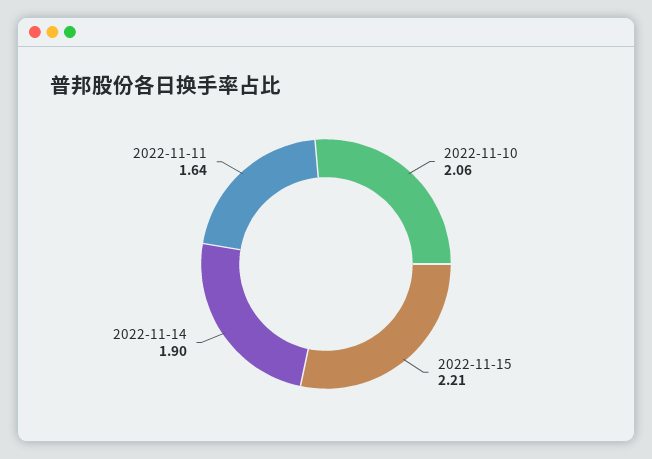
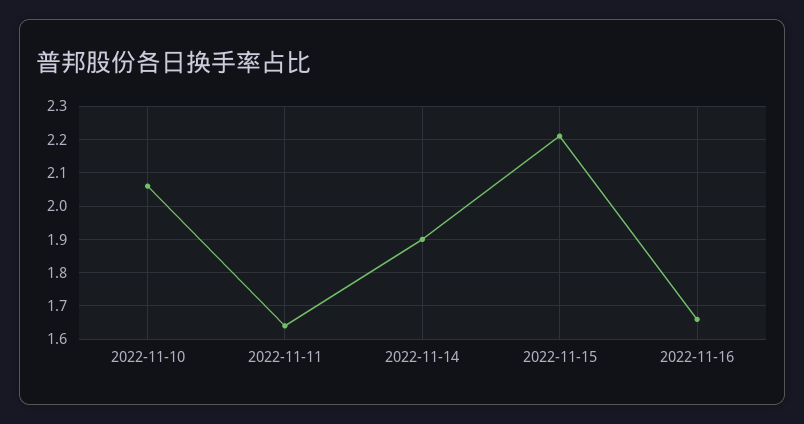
2022-11-16: none -> 1.65

